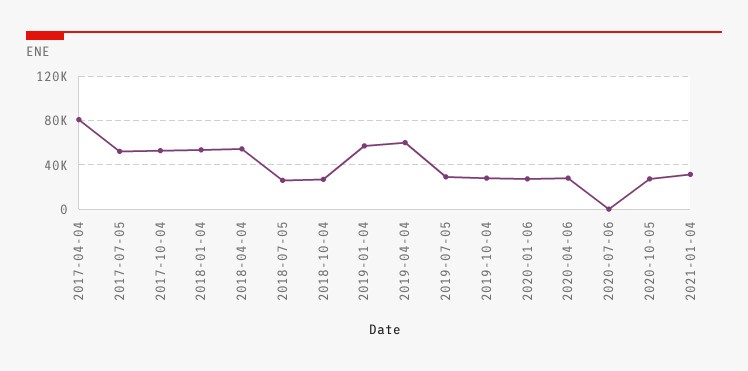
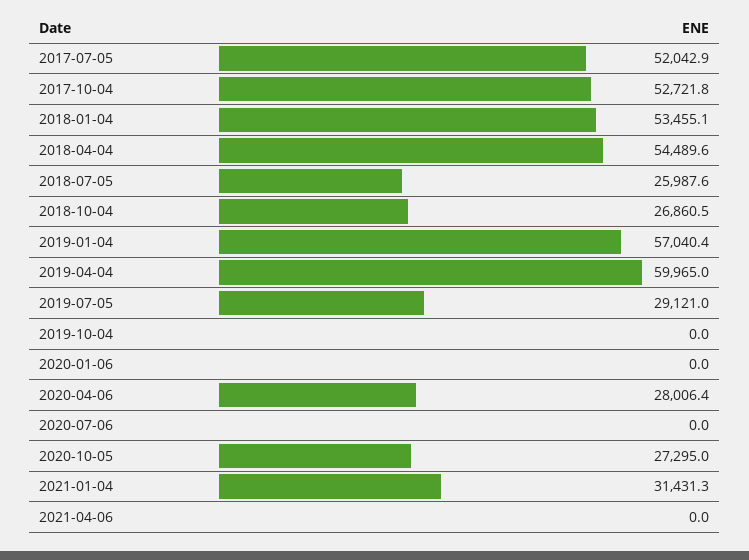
2017-04-04: 80000 -> none
2019-10-04: 30000 -> 0
2020-01-06: 30000 -> 0
2021-04-06: none -> 0

